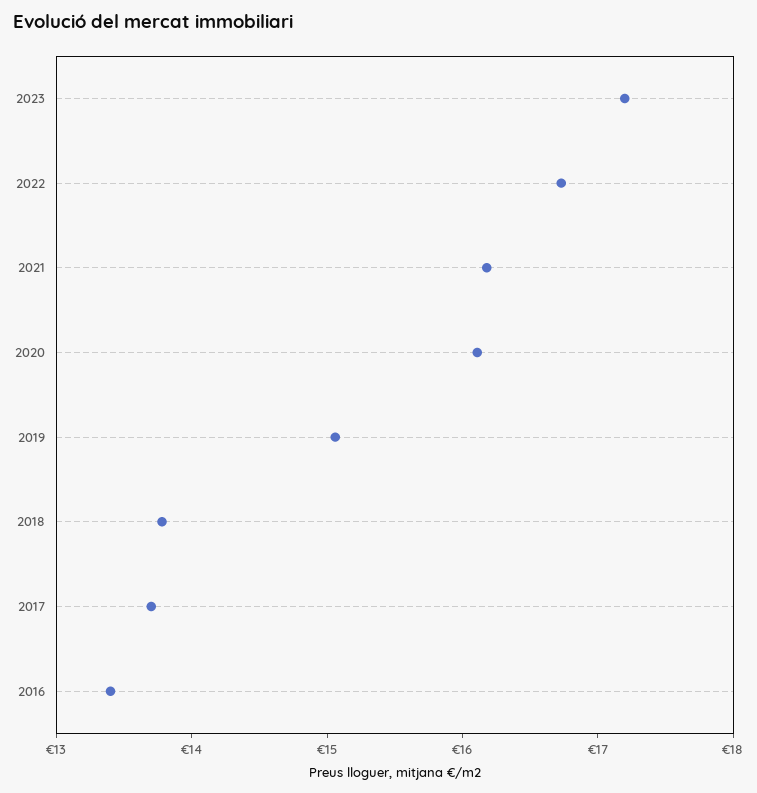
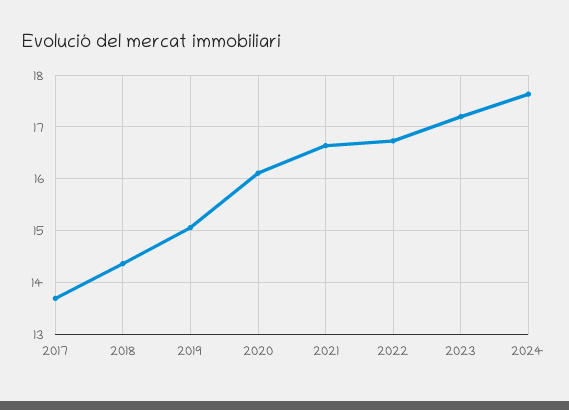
2021: 16.2 -> 16.6
2018: 13.8 -> 14.4
2016: 13.4 -> none
2024: none -> 17.6

